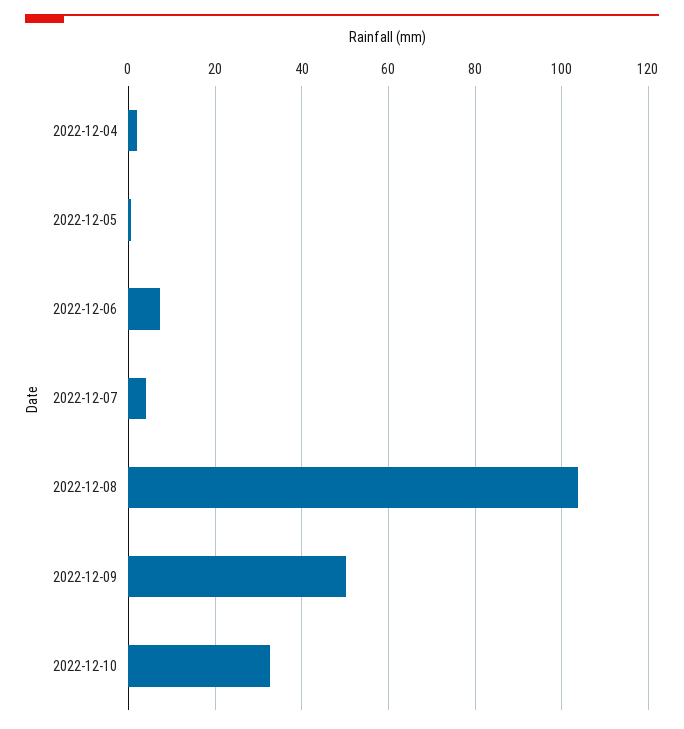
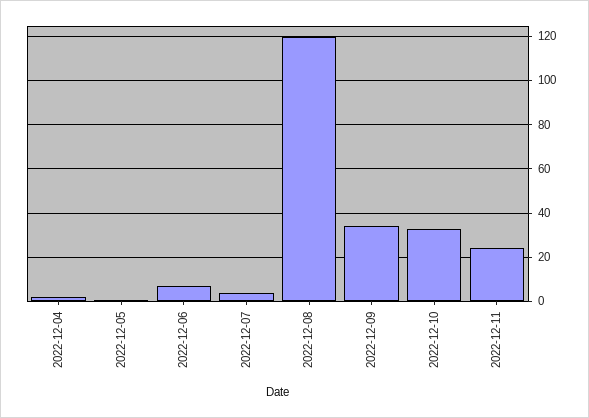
2022-12-08: 104 -> 120
2022-12-09: 50 -> 35
2022-12-11: none -> 25

